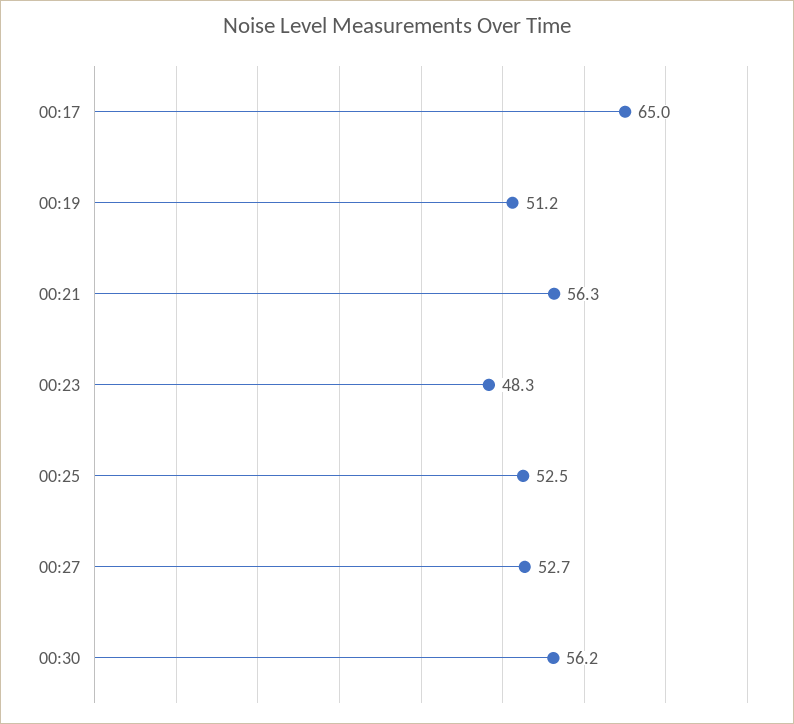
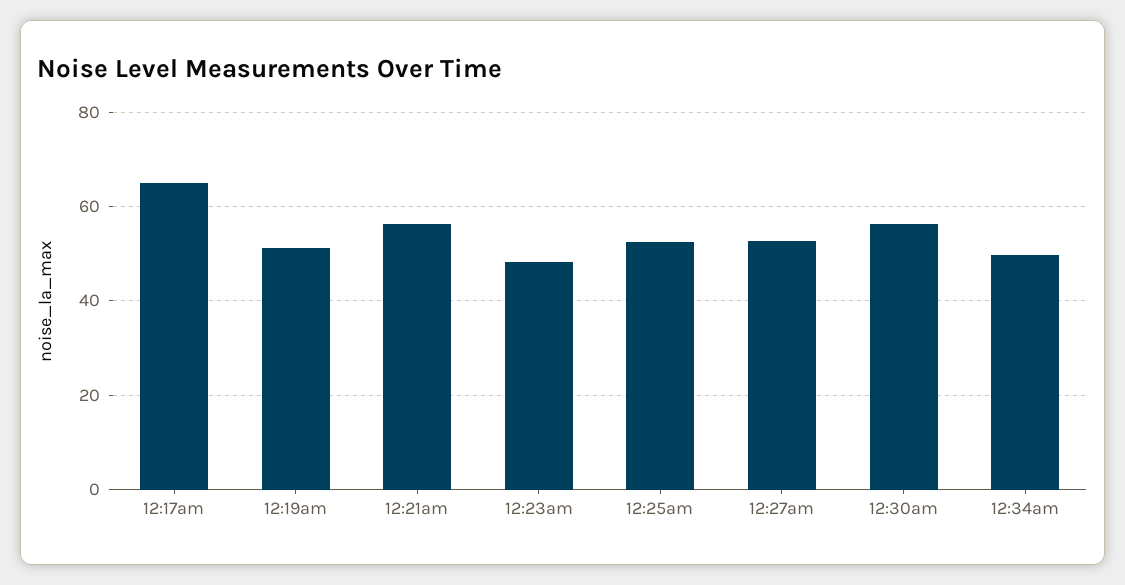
12:34am: none -> 50

